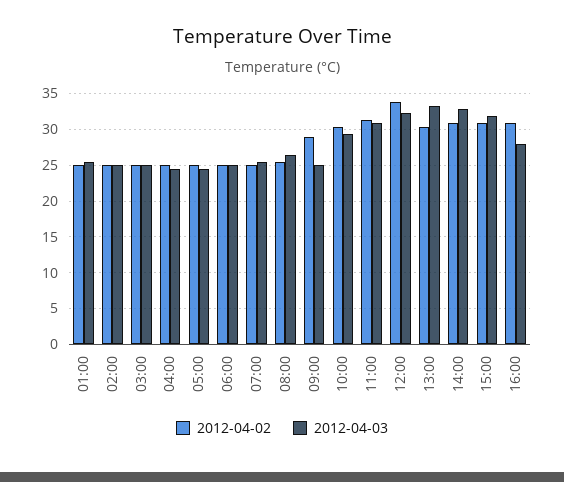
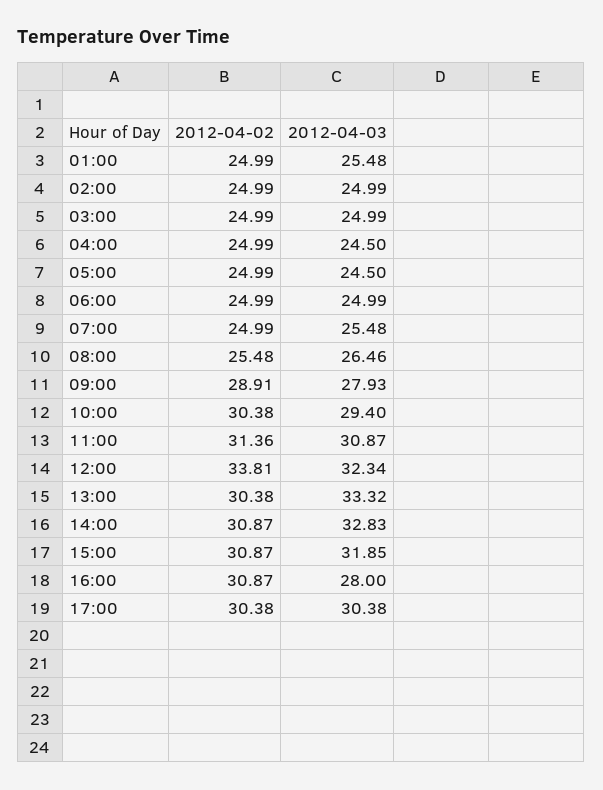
2012-04-03, 09:00: 25 -> 27.93
2012-04-02, 17:00: none -> 30.38
2012-04-03, 17:00: none -> 30.38

